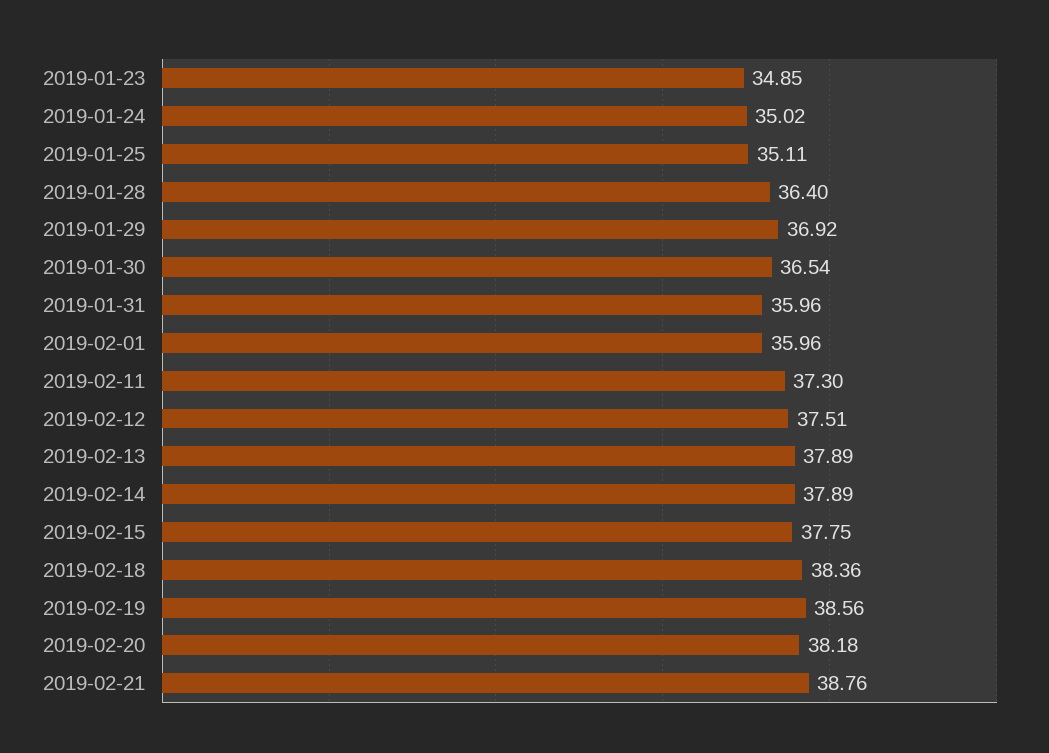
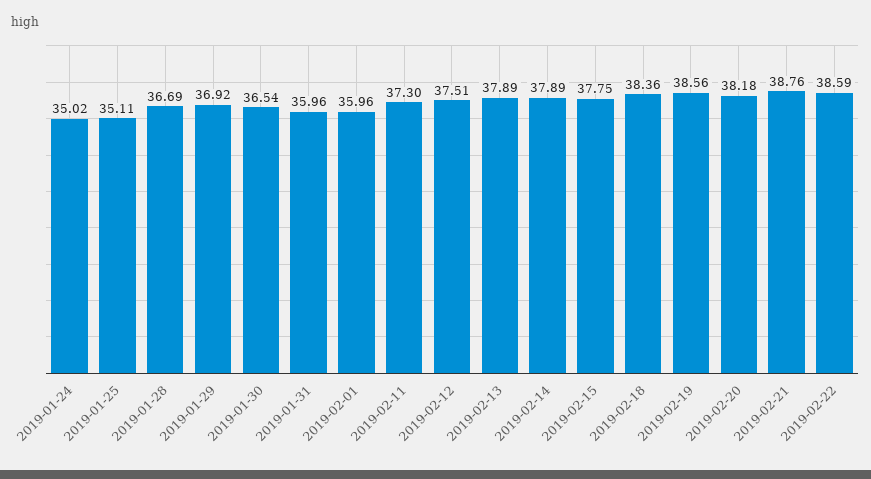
2019-01-23: 34.85 -> none
2019-01-28: 36.4 -> 36.69
2019-02-22: none -> 38.59

